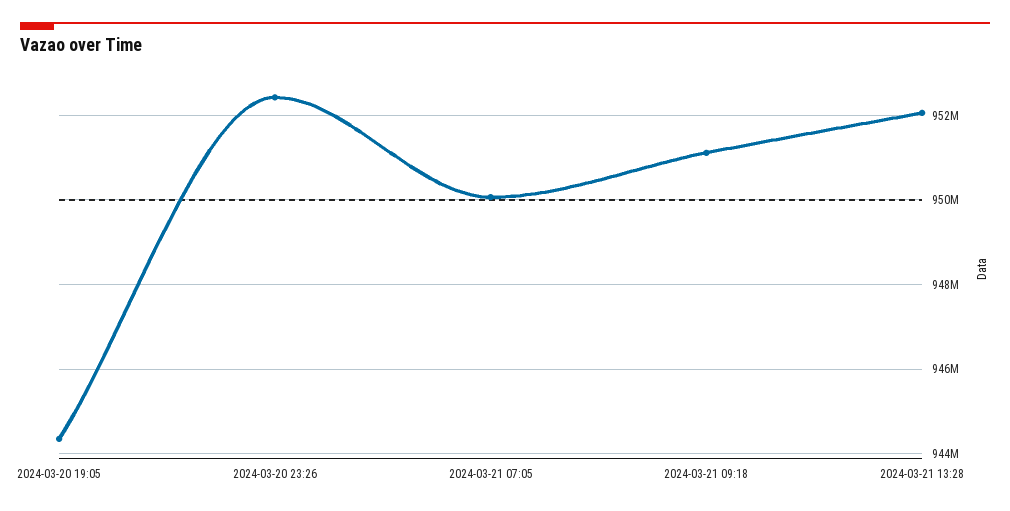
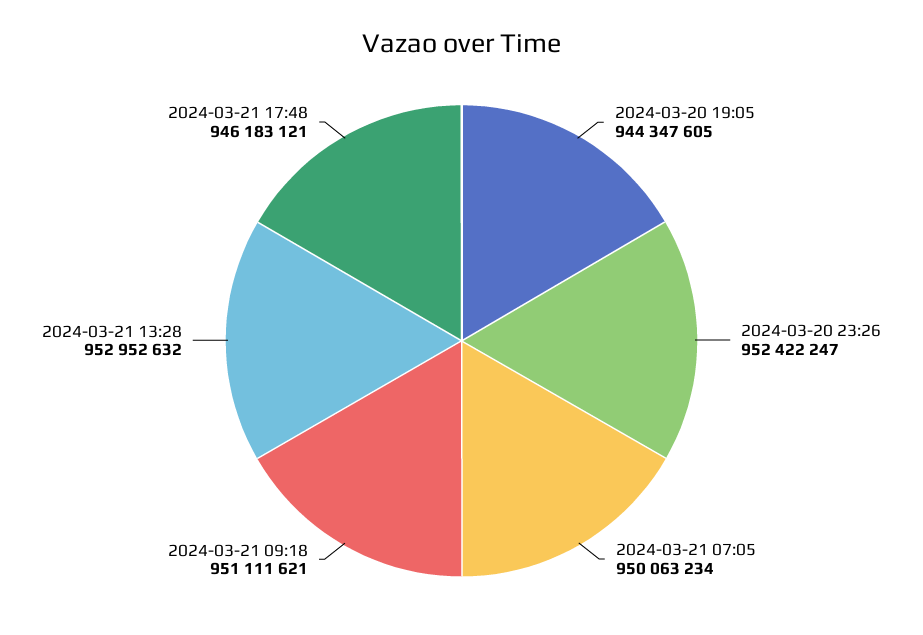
2024-03-21 13:28: 952000000 -> 952952632
2024-03-21 17:48: none -> 946183121

